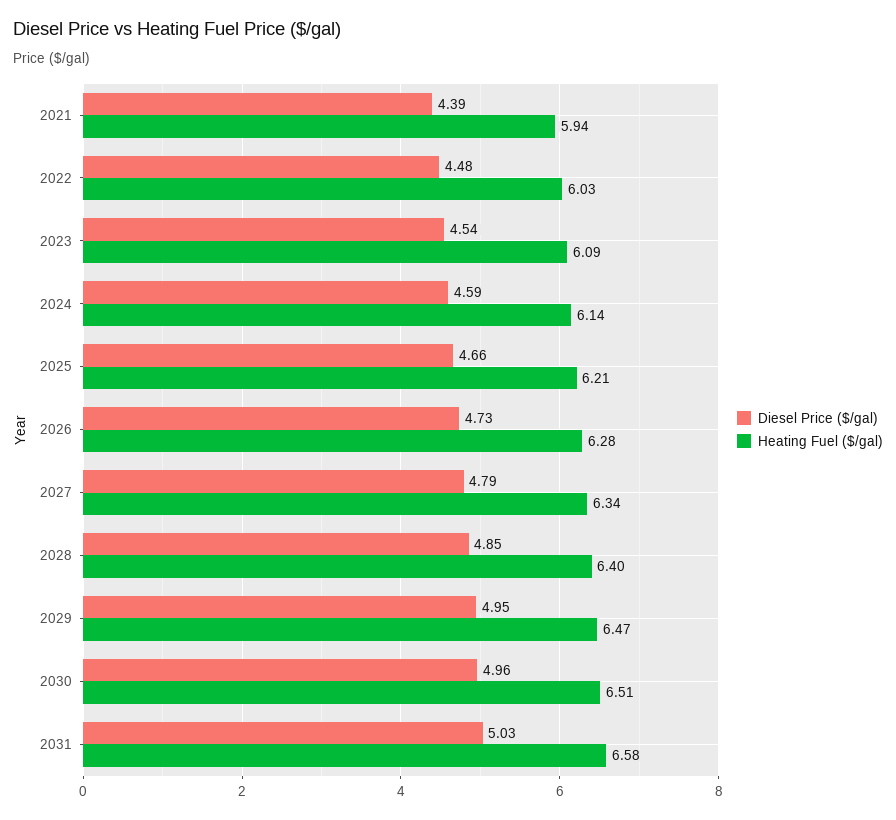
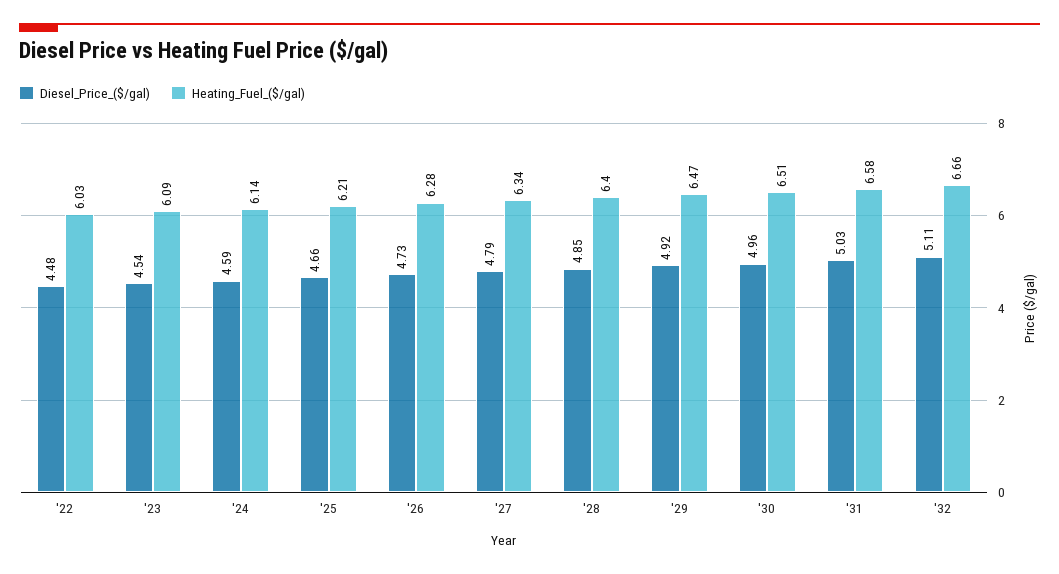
Diesel Price ($/gal), 2021: 4.39 -> none
Heating Fuel ($/gal), 2021: 5.94 -> none
Diesel Price ($/gal), 2029: 4.95 -> 4.92
Diesel Price ($/gal), '32: none -> 5.11
Heating Fuel ($/gal), '32: none -> 6.66

